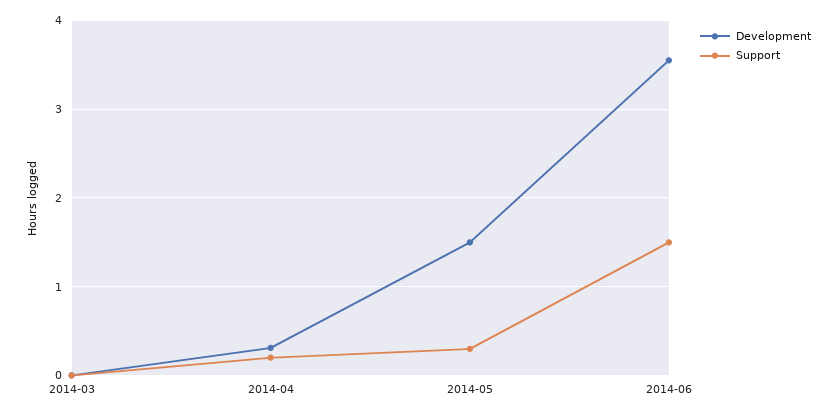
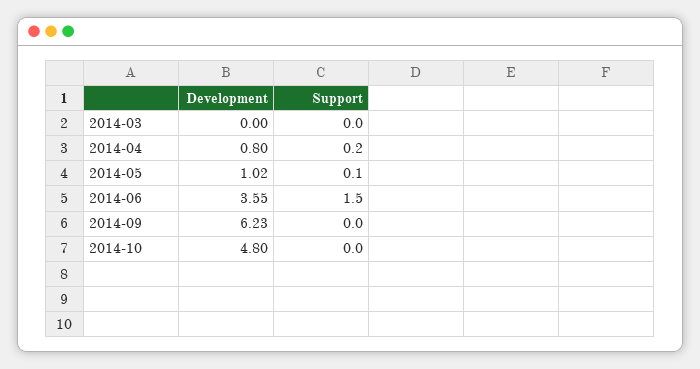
Development, 2014-04: 0.3 -> 0.8
Development, 2014-05: 1.5 -> 1.02
Support, 2014-05: 0.3 -> 0.1
Development, 2014-09: none -> 6.23
Support, 2014-09: none -> 0
Development, 2014-10: none -> 4.8
Support, 2014-10: none -> 0

